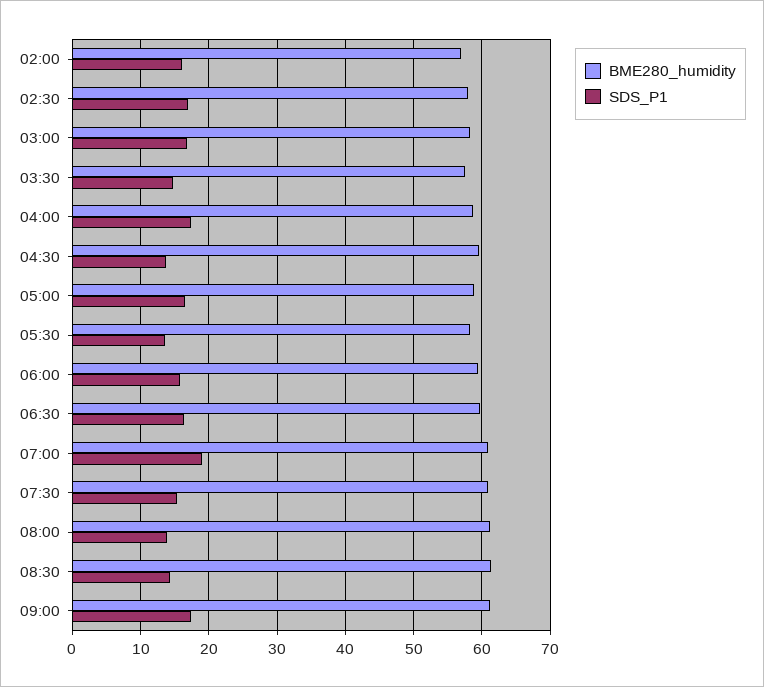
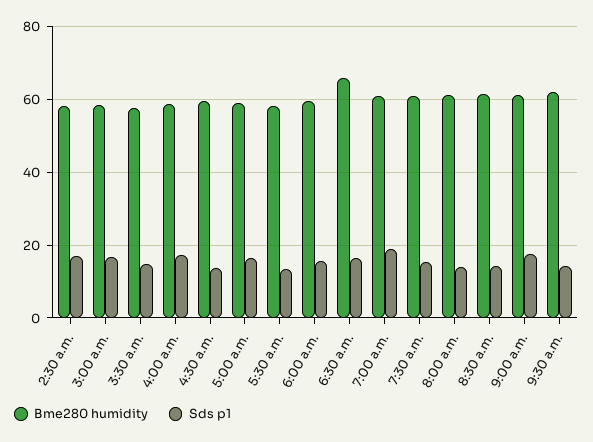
BME280_humidity, 02:00: 57 -> none
SDS_P1, 02:00: 16 -> none
BME280_humidity, 06:30: 60 -> 66
BME280_humidity, 9:30 a.m.: none -> 62
SDS_P1, 9:30 a.m.: none -> 14

